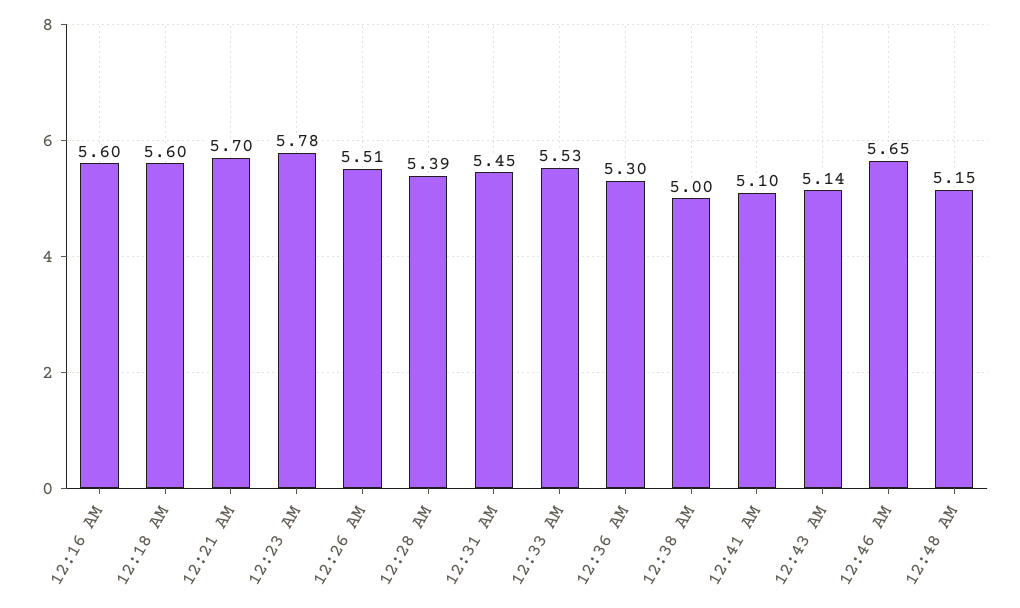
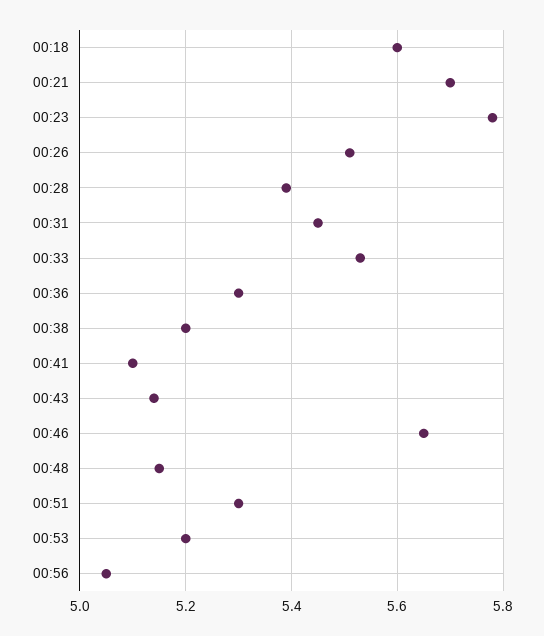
12:16 AM: 5.6 -> none
12:38 AM: 5 -> 5.2
00:51: none -> 5.3
00:53: none -> 5.2
00:56: none -> 5.05

